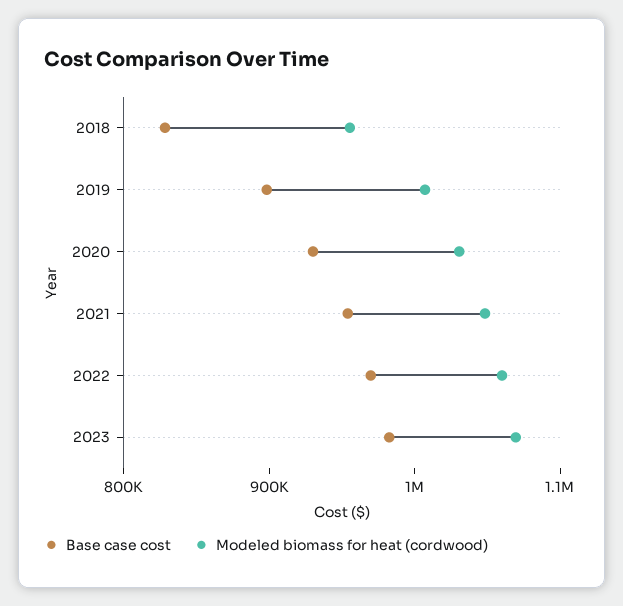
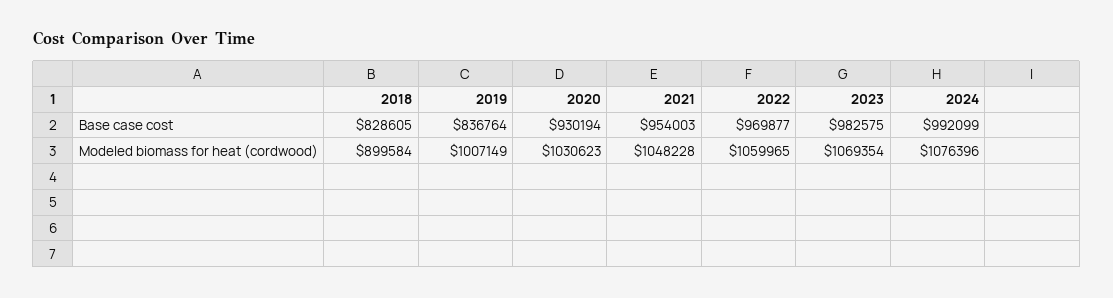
Modeled biomass for heat (cordwood), 2018: 960000 -> 899584
Base case cost, 2019: 900000 -> 836764
Base case cost, 2024: none -> 992099
Modeled biomass for heat (cordwood), 2024: none -> 1076396

